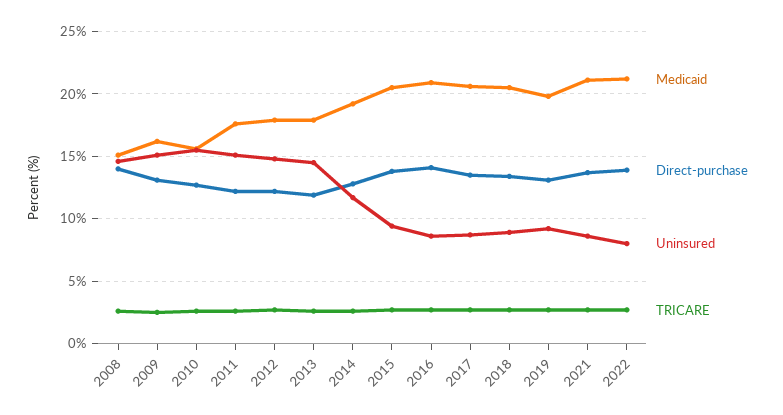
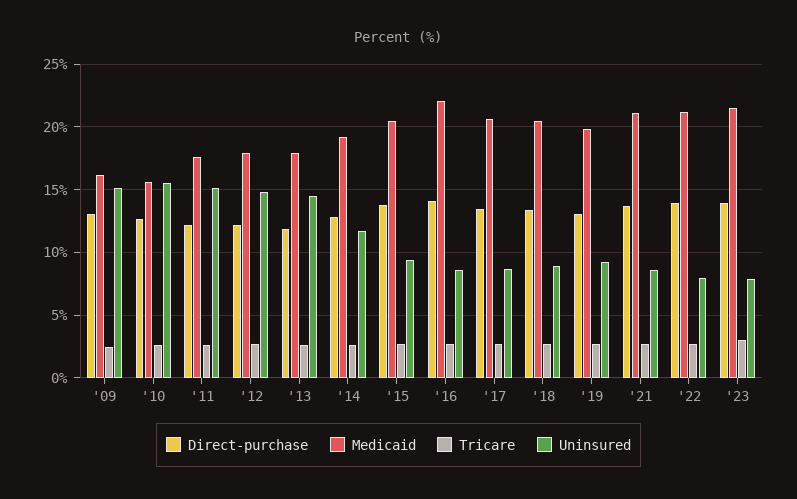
Medicaid, 2008: 15 -> none
Direct-purchase, 2008: 14 -> none
Uninsured, 2008: 14.5 -> none
TRICARE, 2008: 2.5 -> none
Medicaid, 2016: 21 -> 22
Direct-purchase, '23: none -> 14
Medicaid, '23: none -> 21.5
TRICARE, '23: none -> 3
Uninsured, '23: none -> 8

